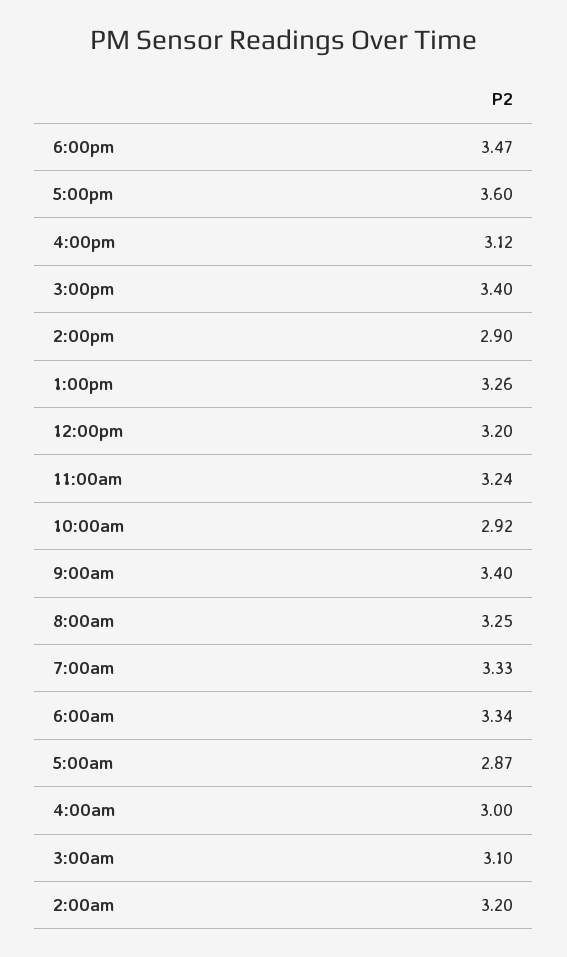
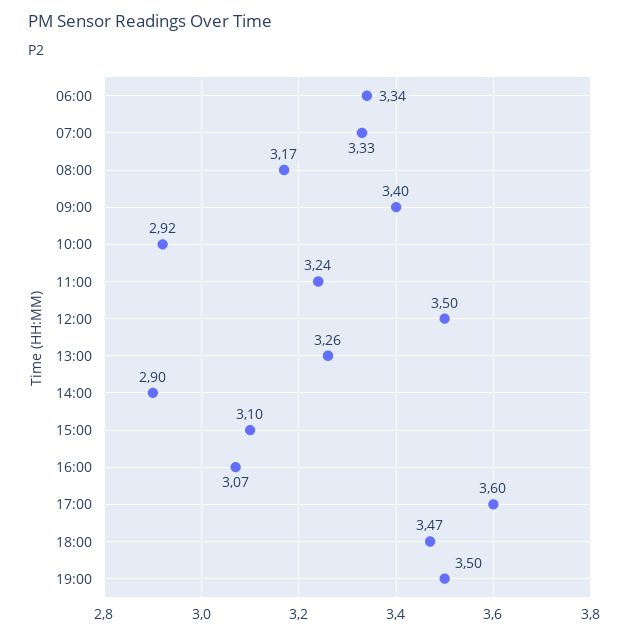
4:00pm: 3.12 -> 3.07
3:00pm: 3.4 -> 3.1
12:00pm: 3.2 -> 3.5
8:00am: 3.25 -> 3.17
5:00am: 2.87 -> none
4:00am: 3 -> none
3:00am: 3.1 -> none
2:00am: 3.2 -> none
19:00: none -> 3.5

